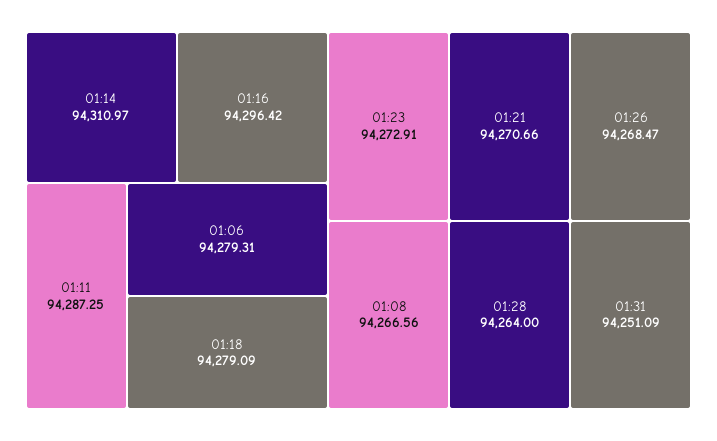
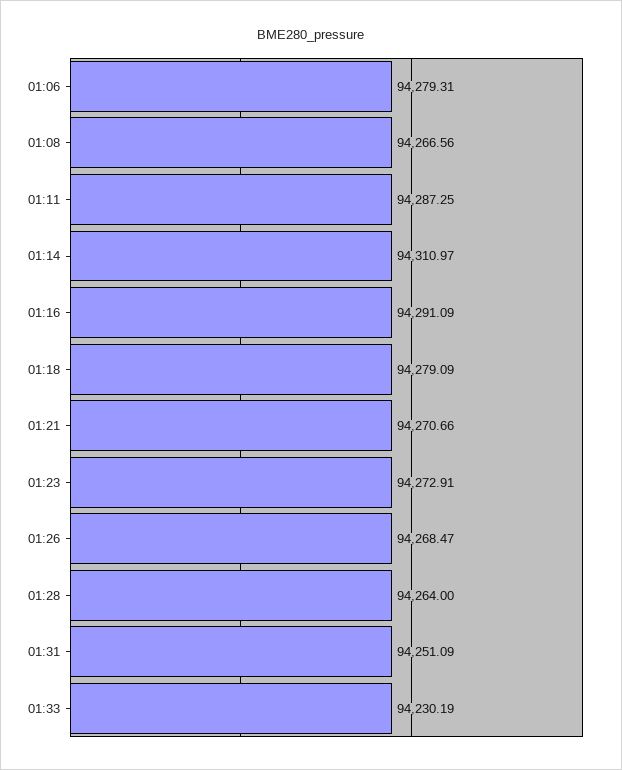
01:16: 94296.42 -> 94291.09
01:33: none -> 94230.19

